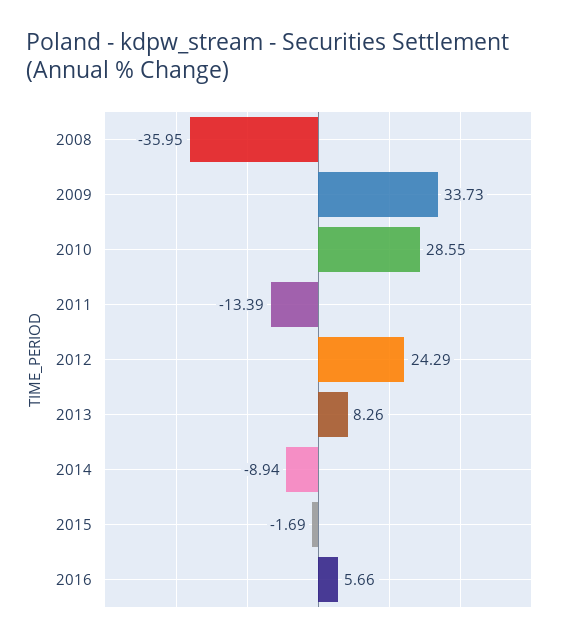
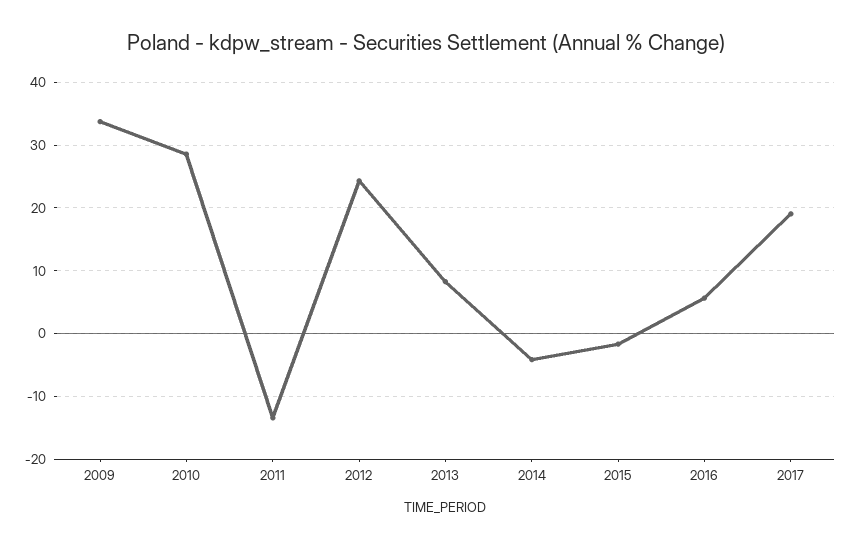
2008: -35.95 -> none
2014: -8.94 -> -4
2017: none -> 19

